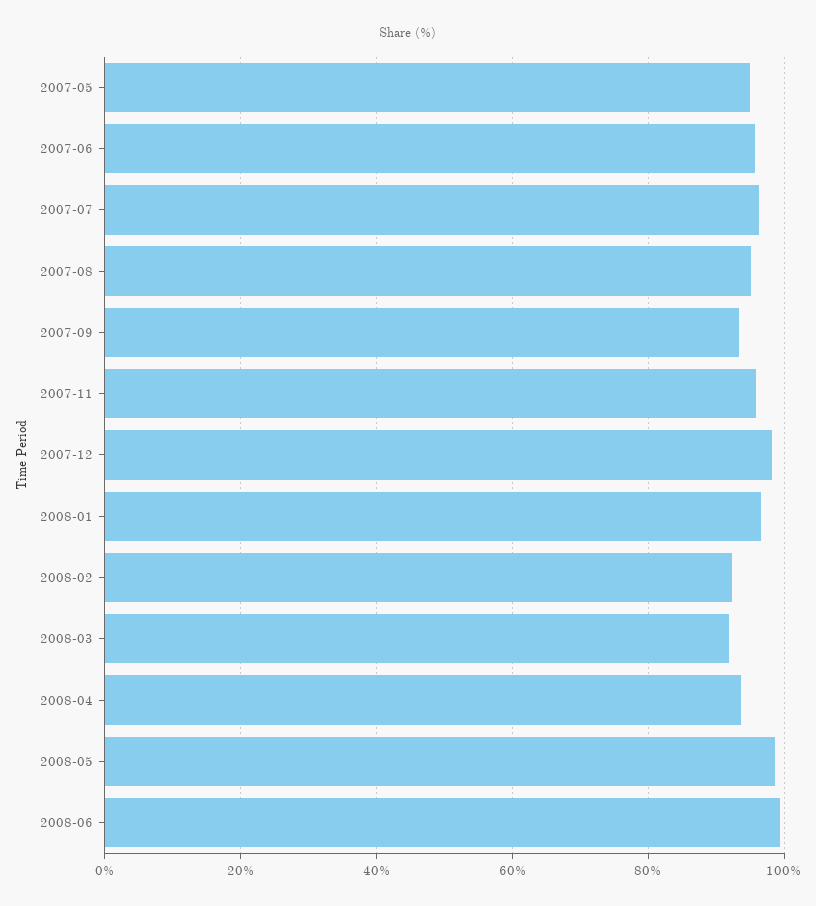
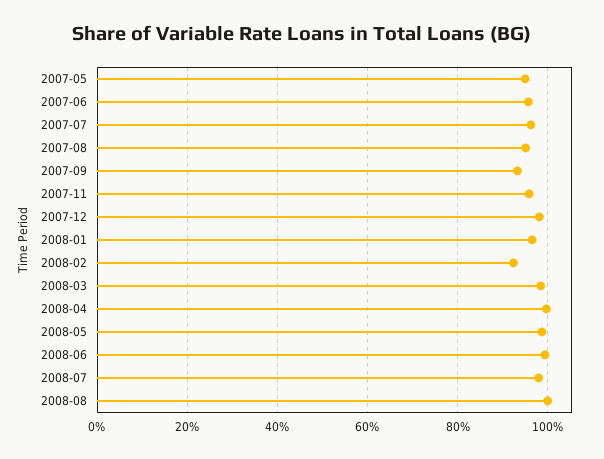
2008-03: 92 -> 98
2008-04: 94 -> 100
2008-07: none -> 98
2008-08: none -> 100

